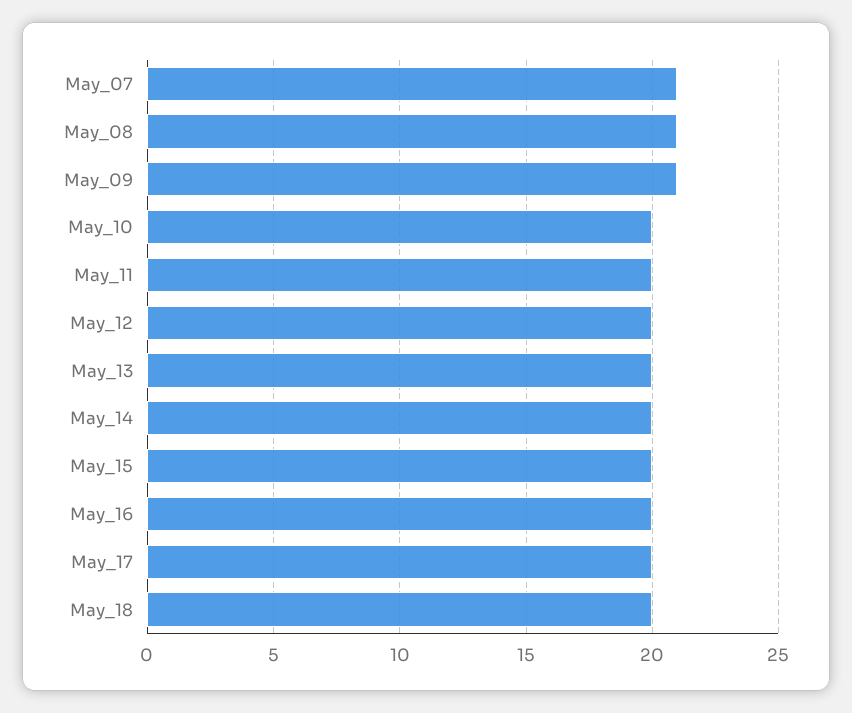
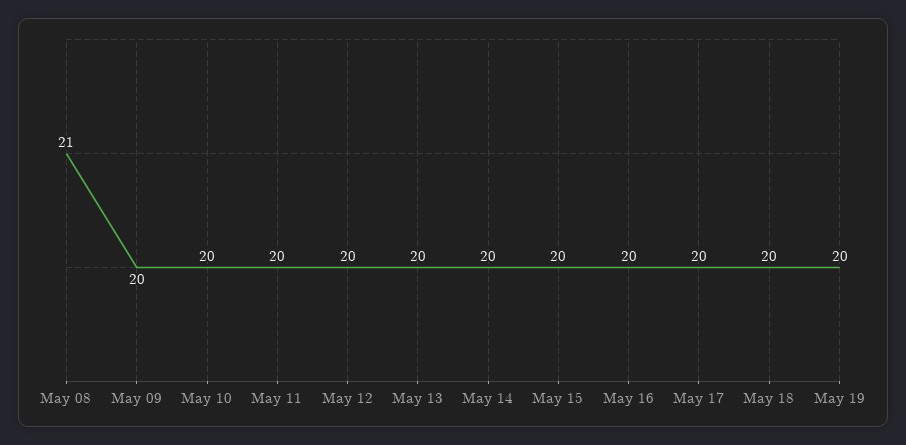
May_07: 21 -> none
May_09: 21 -> 20
May 19: none -> 20

